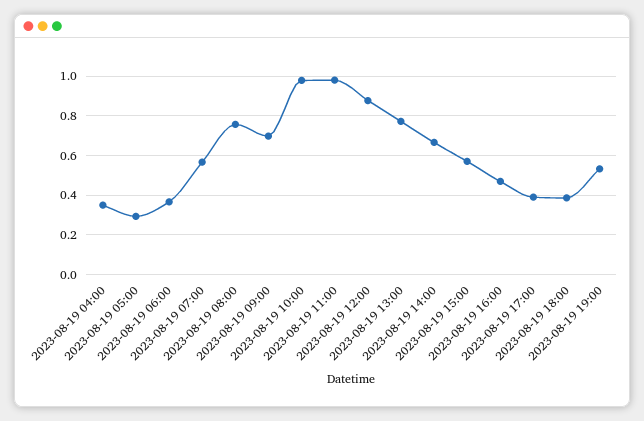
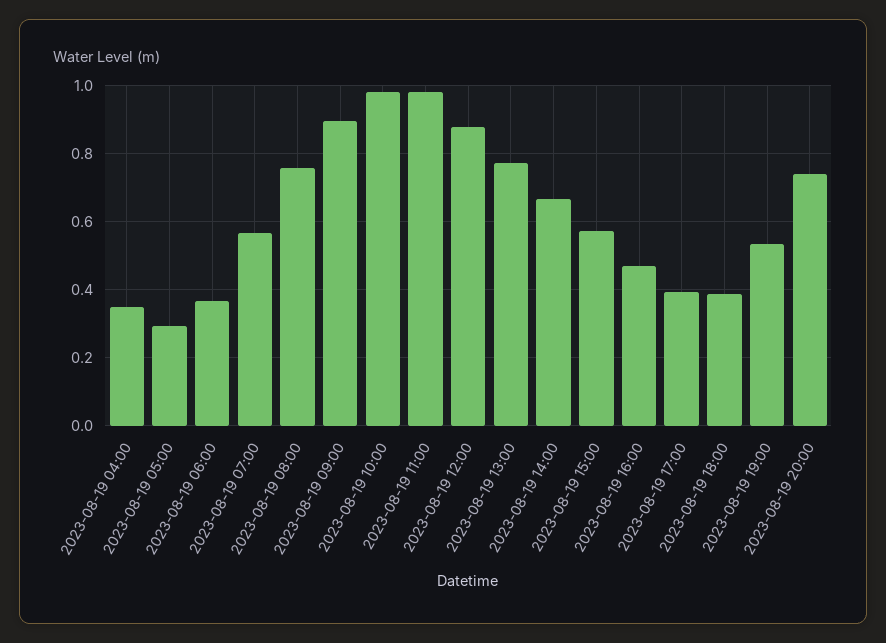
2023-08-19 09:00: 0.7 -> 0.9
2023-08-19 20:00: none -> 0.74

